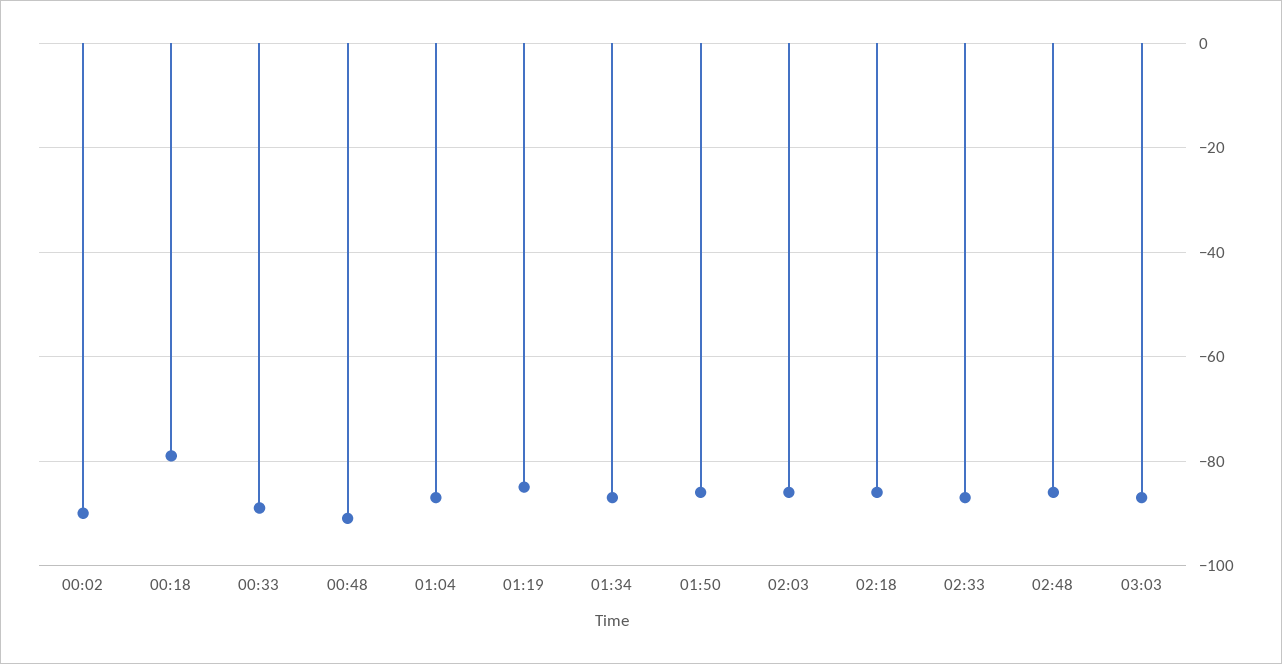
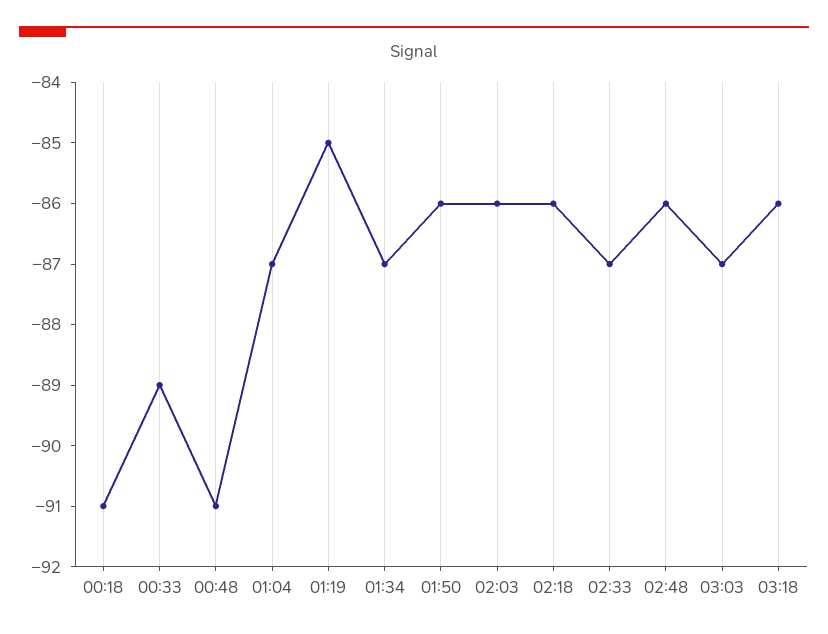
00:02: -90 -> none
00:18: -80 -> -91
03:18: none -> -86

